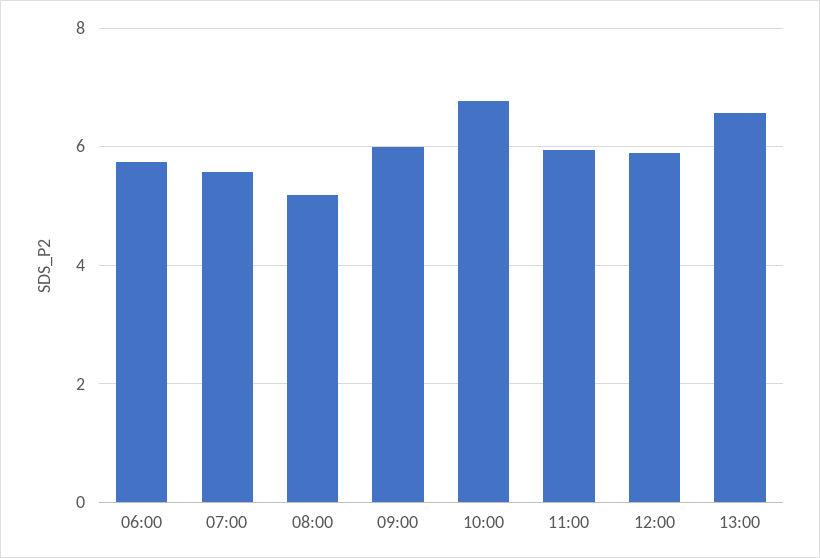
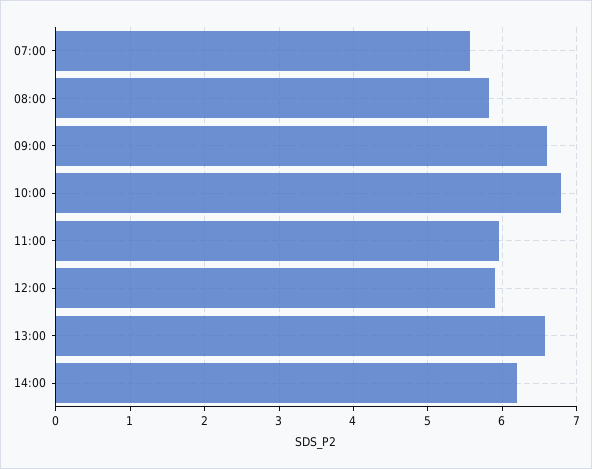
06:00: 5.8 -> none
08:00: 5.2 -> 5.8
09:00: 6 -> 6.6
14:00: none -> 6.2

